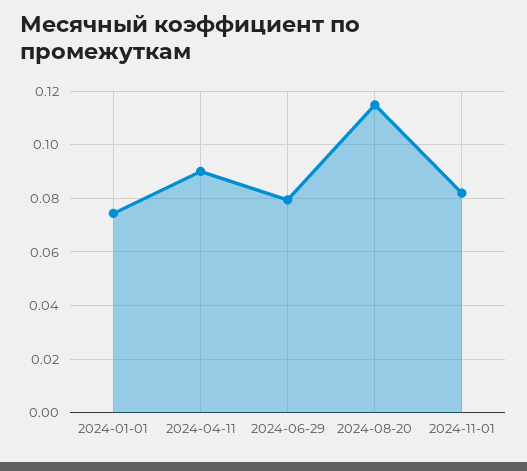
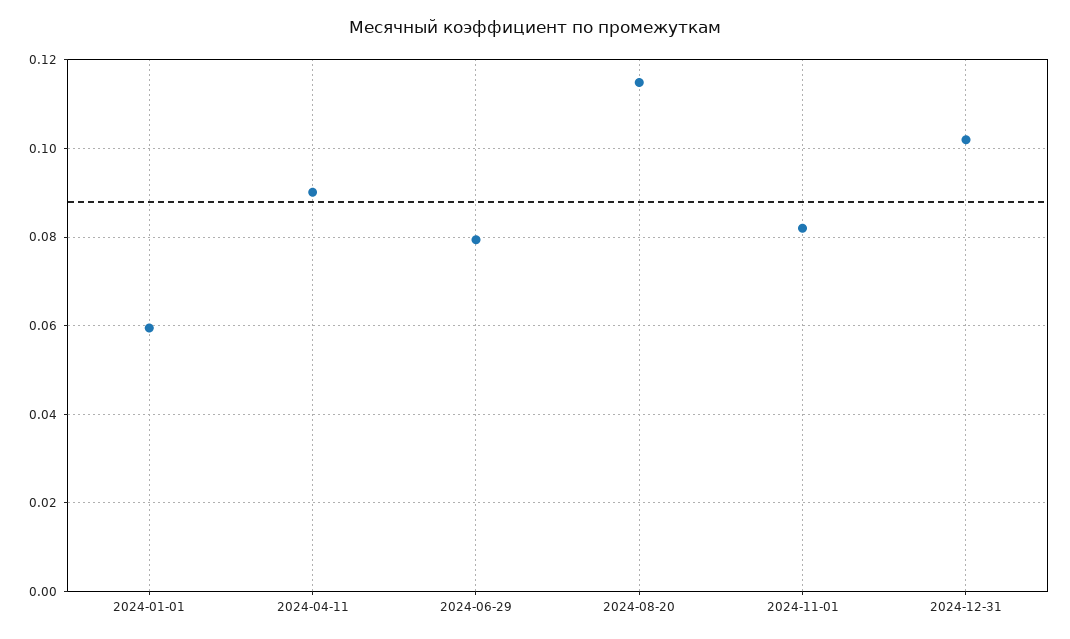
2024-01-01: 0.075 -> 0.06
2024-12-31: none -> 0.102

